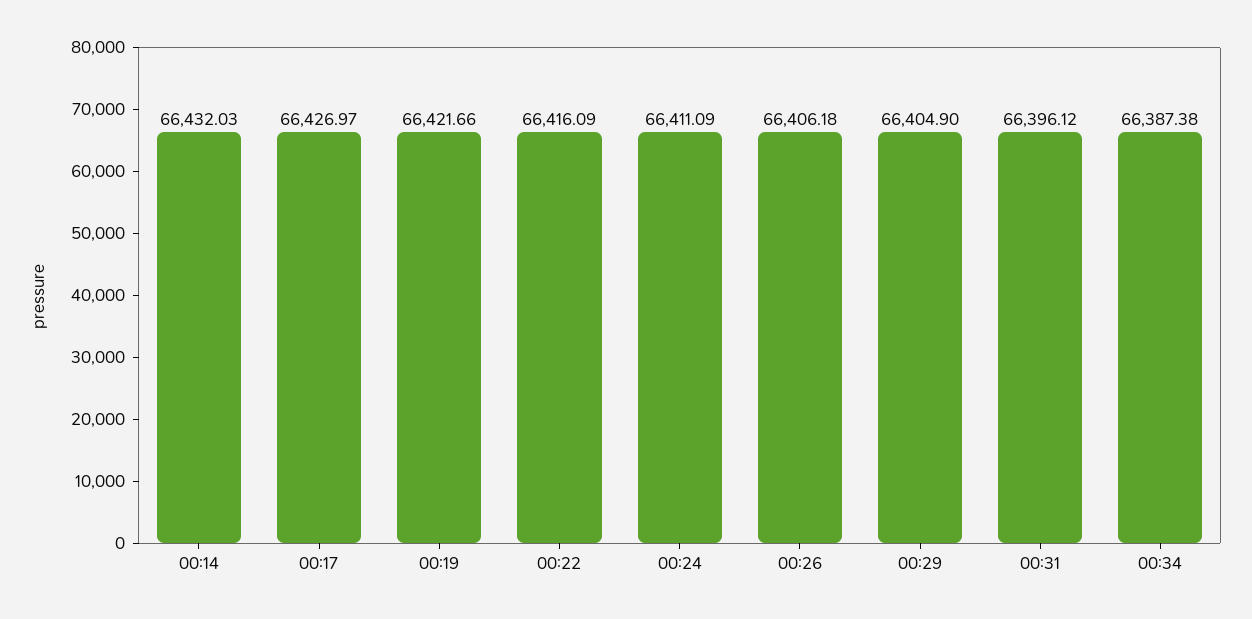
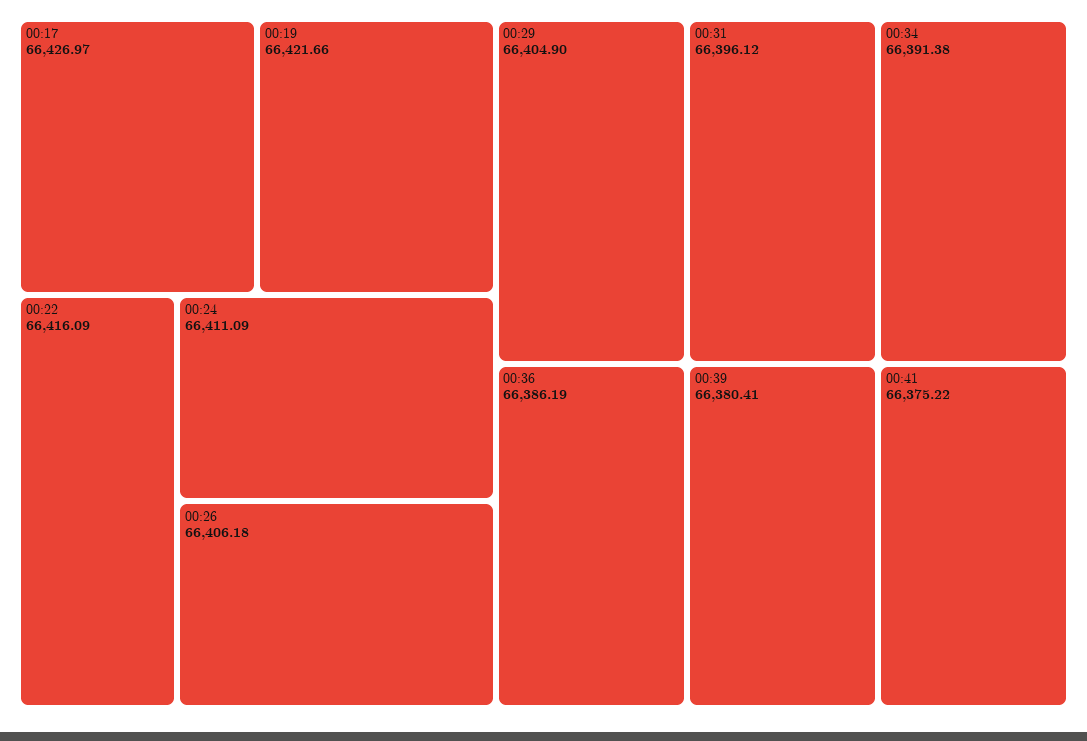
00:14: 66432.03 -> none
00:34: 66387.38 -> 66391.38
00:36: none -> 66386.19
00:39: none -> 66380.41
00:41: none -> 66375.22

